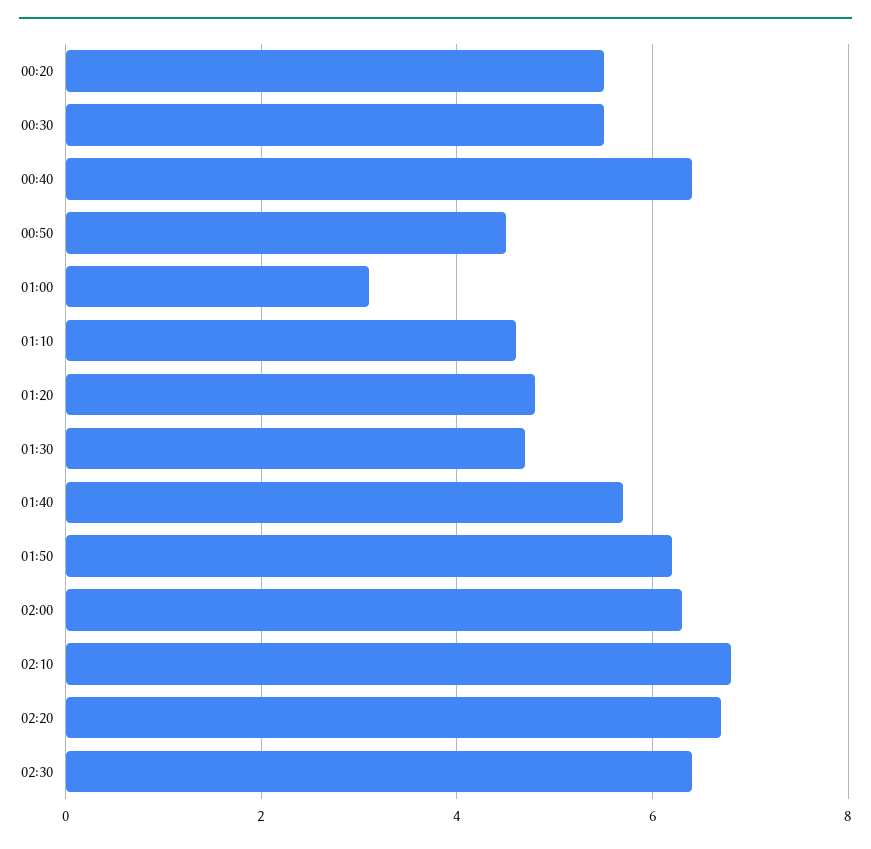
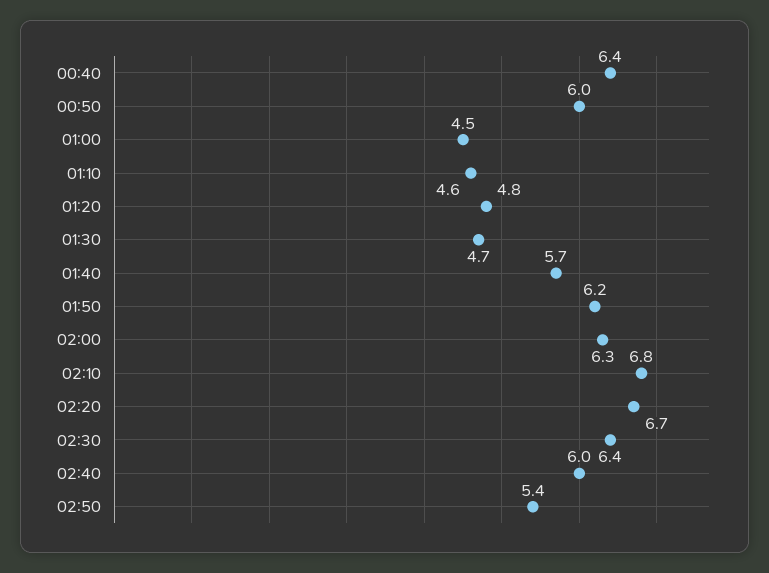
00:20: 5.5 -> none
00:30: 5.5 -> none
00:50: 4.5 -> 6
01:00: 3 -> 4.5
02:40: none -> 6
02:50: none -> 5.4

